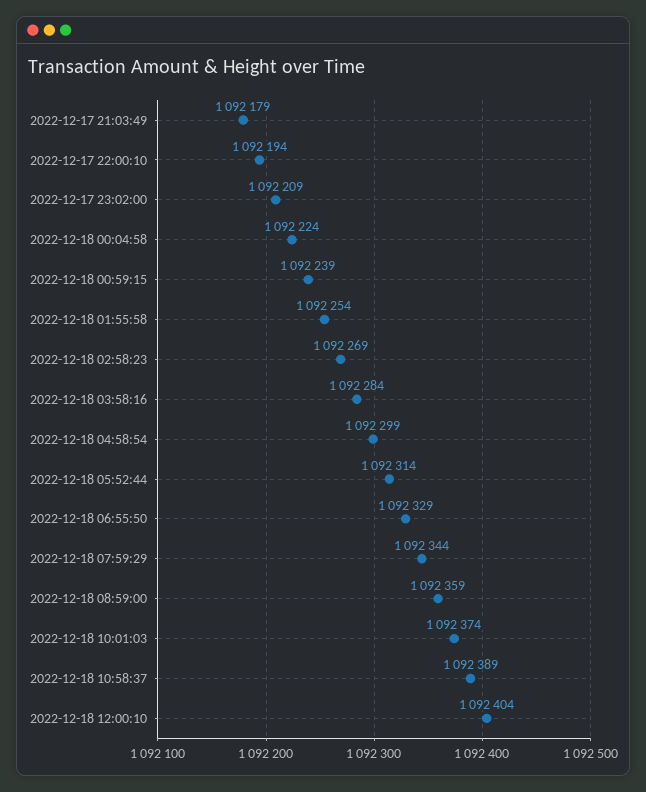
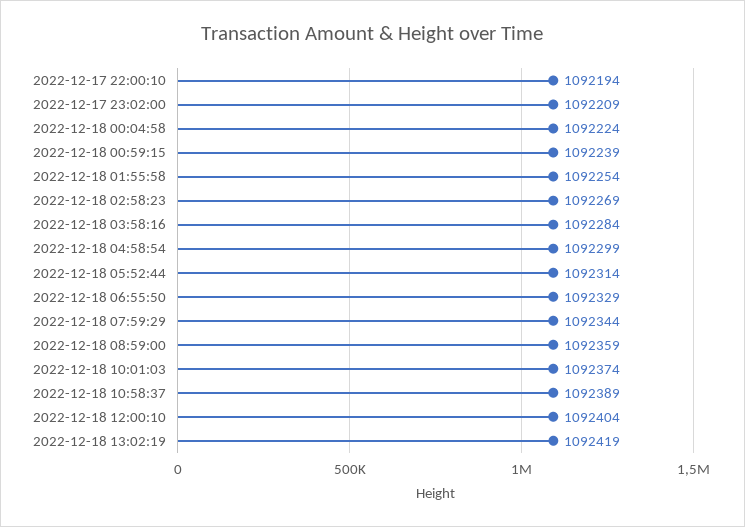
2022-12-17 21:03:49: 1092179 -> none
2022-12-18 13:02:19: none -> 1092419

